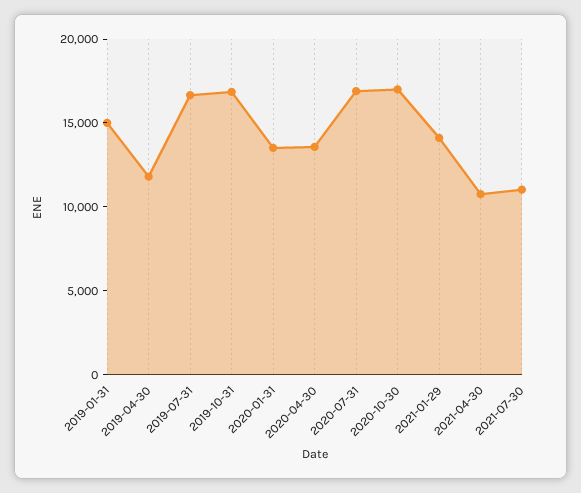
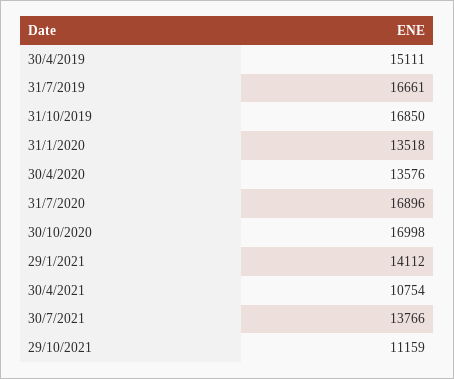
2019-01-31: 15000 -> none
2019-04-30: 12000 -> 15111
2021-07-30: 11000 -> 13766
29/10/2021: none -> 11159

